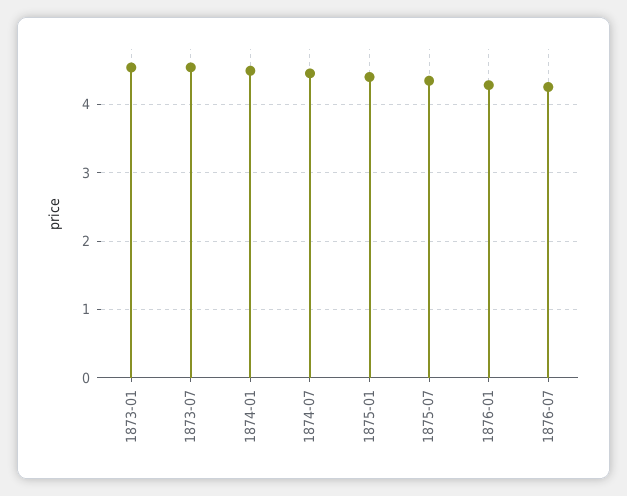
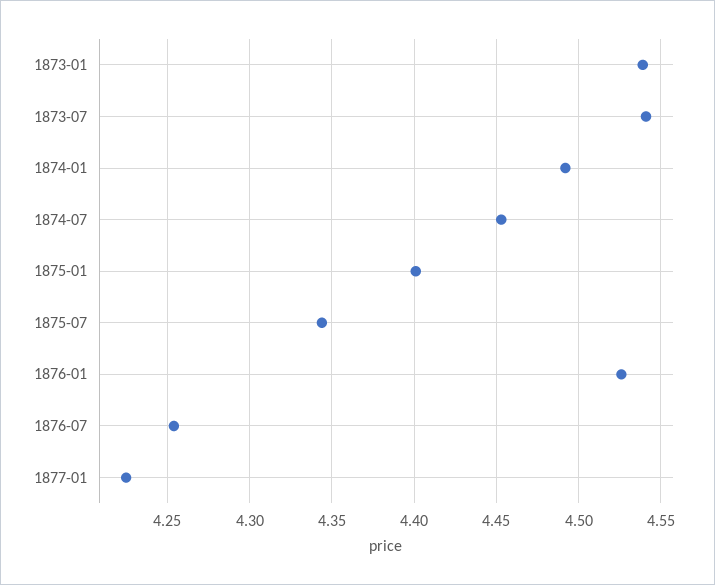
1876-01: 4.3 -> 4.525
1877-01: none -> 4.225

